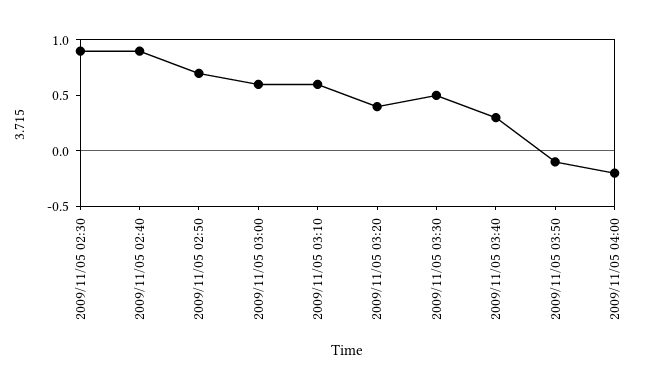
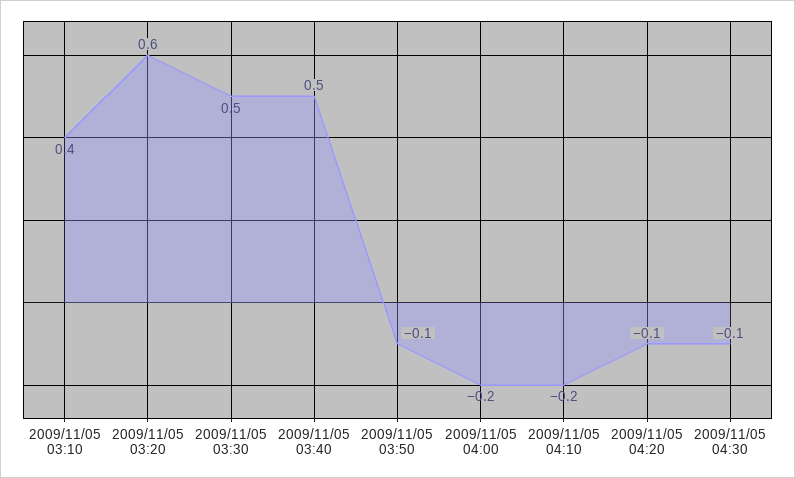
2009/11/05 02:30: 0.9 -> none
2009/11/05 02:40: 0.9 -> none
2009/11/05 02:50: 0.7 -> none
2009/11/05 03:00: 0.6 -> none
2009/11/05 03:10: 0.6 -> 0.4
2009/11/05 03:20: 0.4 -> 0.6
2009/11/05 03:40: 0.3 -> 0.5
2009/11/05 04:10: none -> -0.2
2009/11/05 04:20: none -> -0.1
2009/11/05 04:30: none -> -0.1

